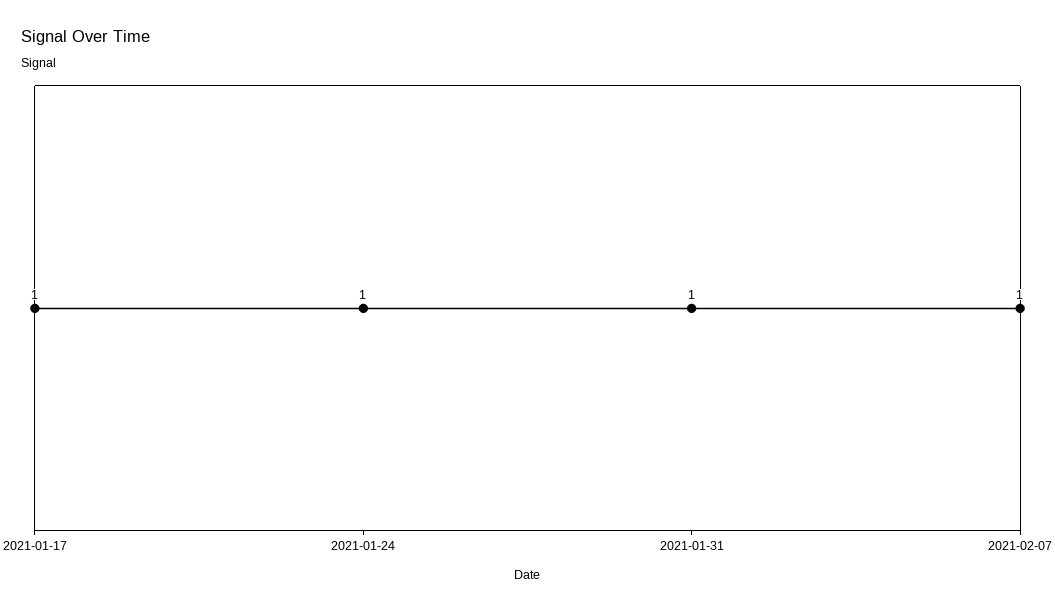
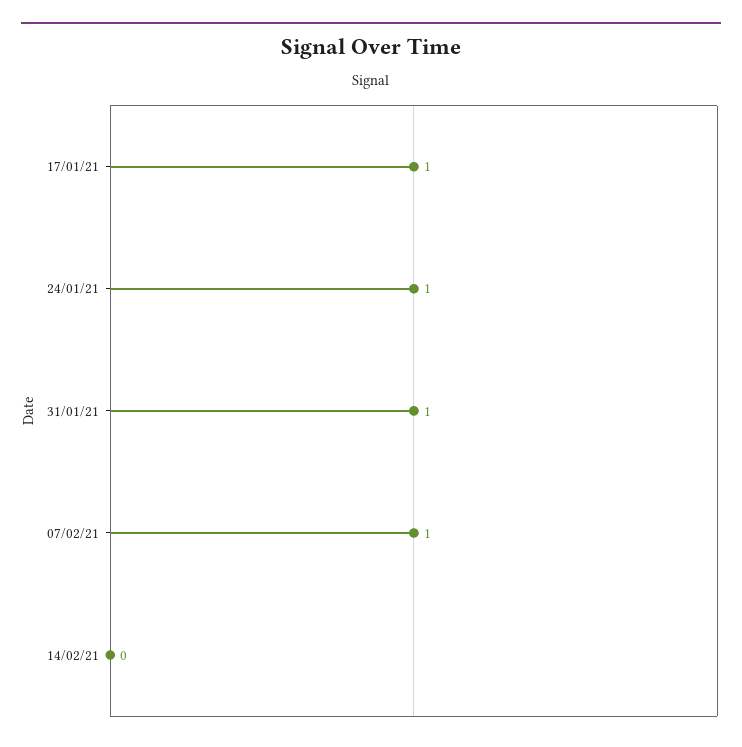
14/02/21: none -> 0

